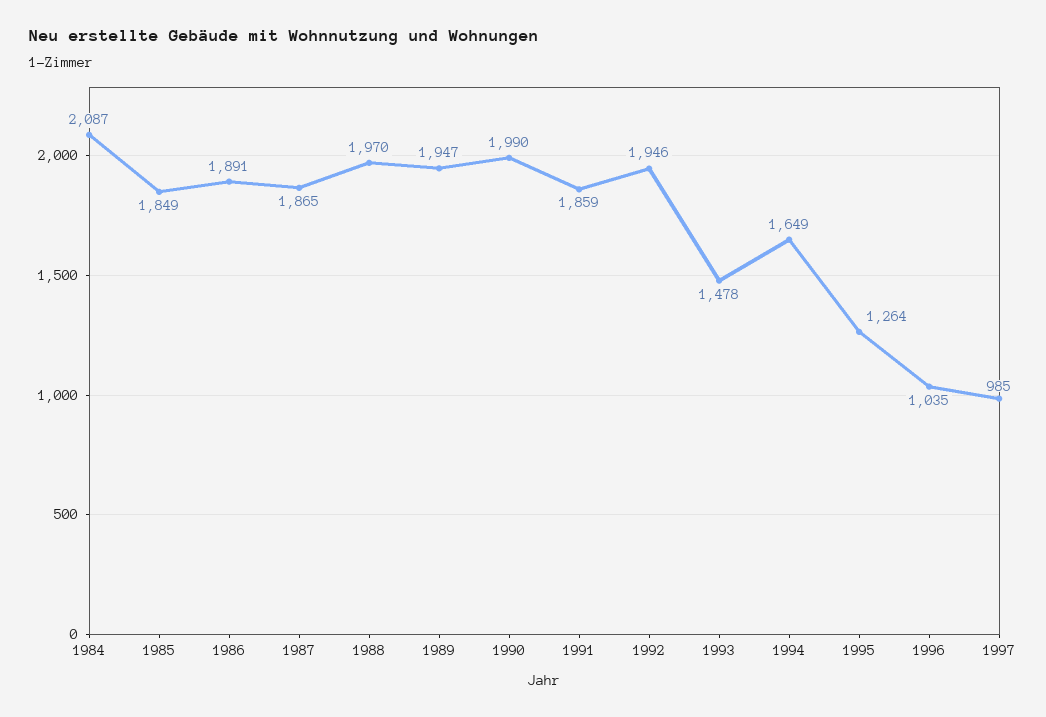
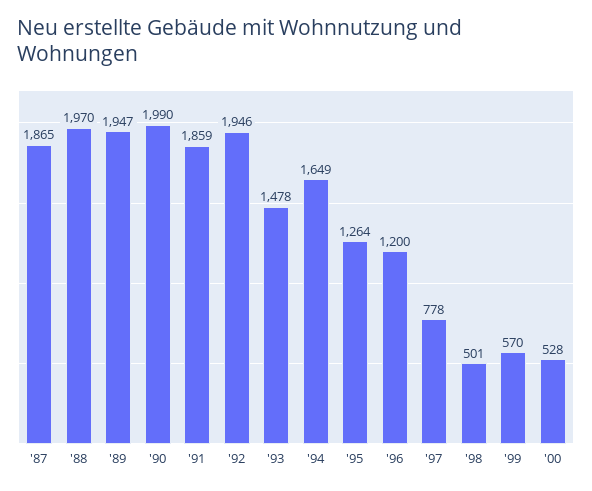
1984: 2087 -> none
1985: 1849 -> none
1986: 1891 -> none
1996: 1035 -> 1200
1997: 985 -> 778
'98: none -> 501
'99: none -> 570
'00: none -> 528

